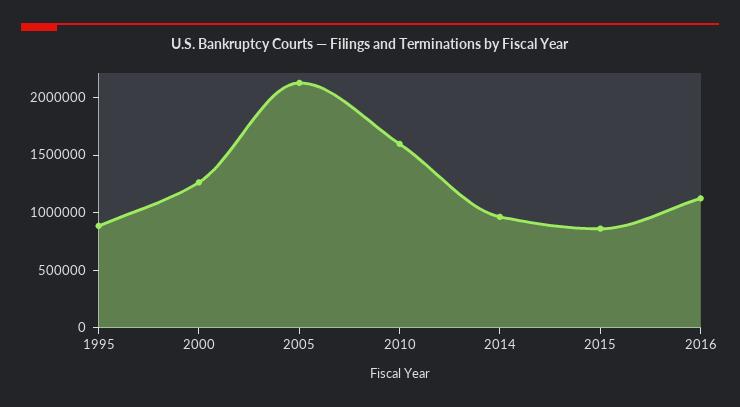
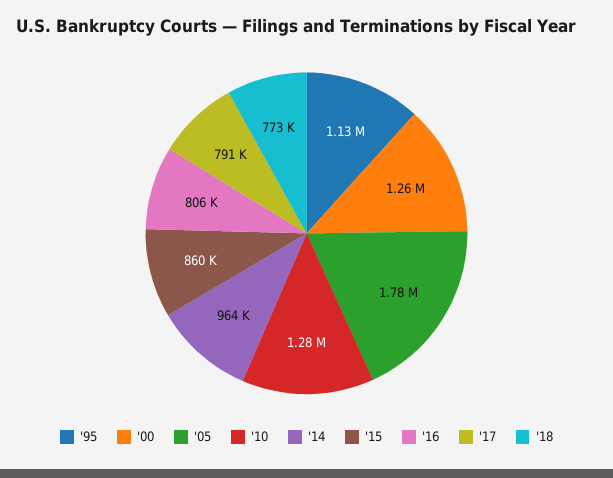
1995: 900000 -> 1130000
2005: 2100000 -> 1780000
2010: 1600000 -> 1280000
2016: 1100000 -> 806000
'17: none -> 791000
'18: none -> 773000

